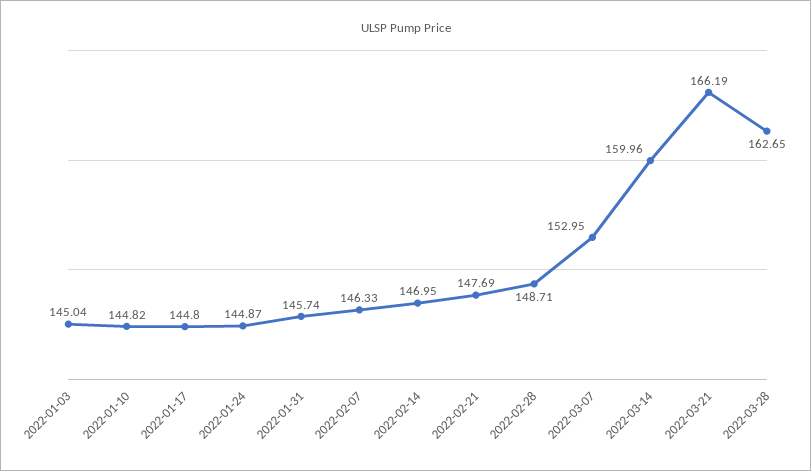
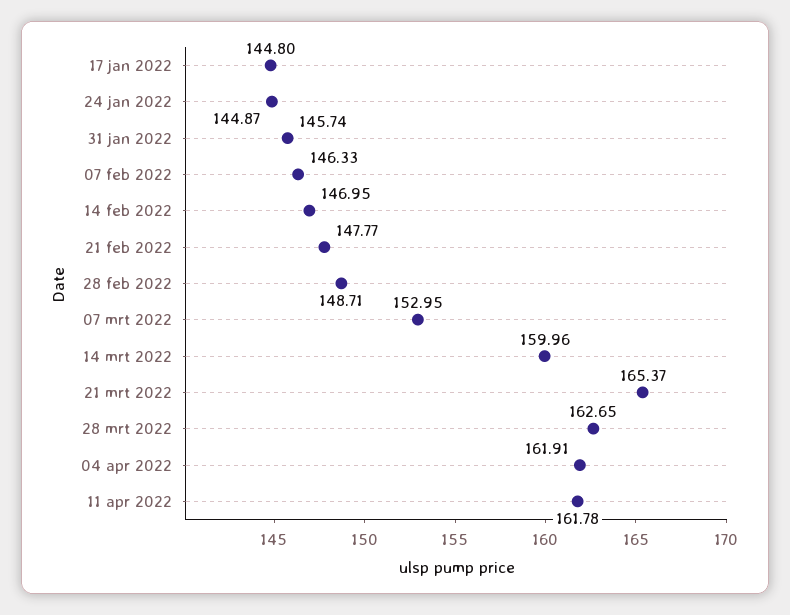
2022-01-03: 145.04 -> none
2022-01-10: 144.82 -> none
2022-02-21: 147.69 -> 147.77
2022-03-21: 166.19 -> 165.37
04 apr 2022: none -> 161.91
11 apr 2022: none -> 161.78

